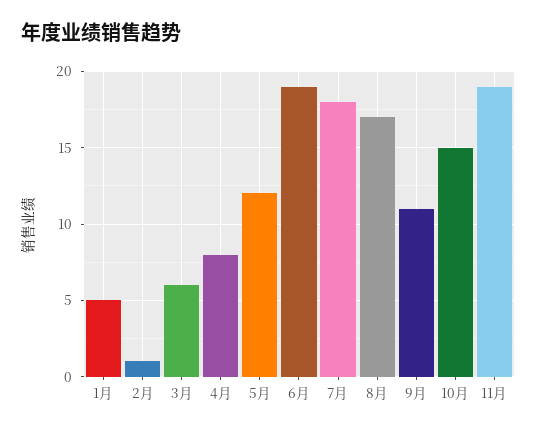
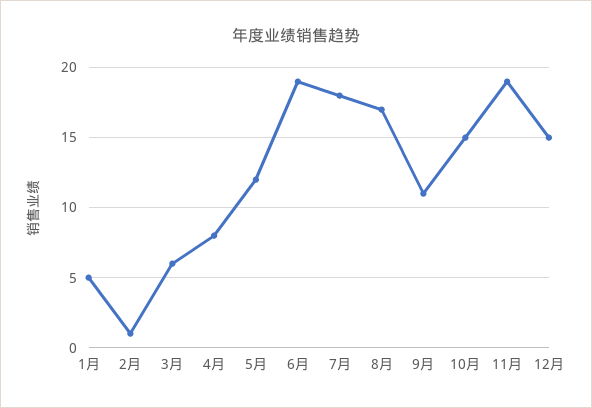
12月: none -> 15

